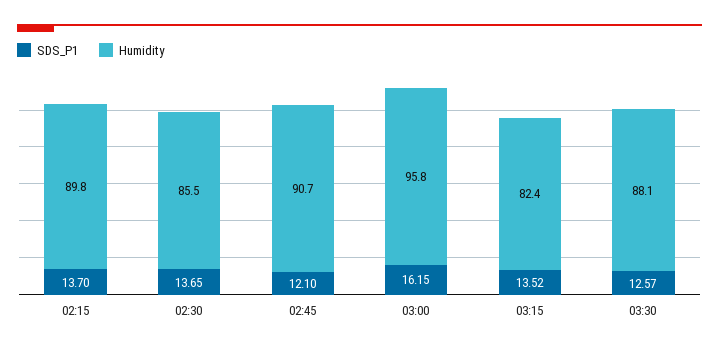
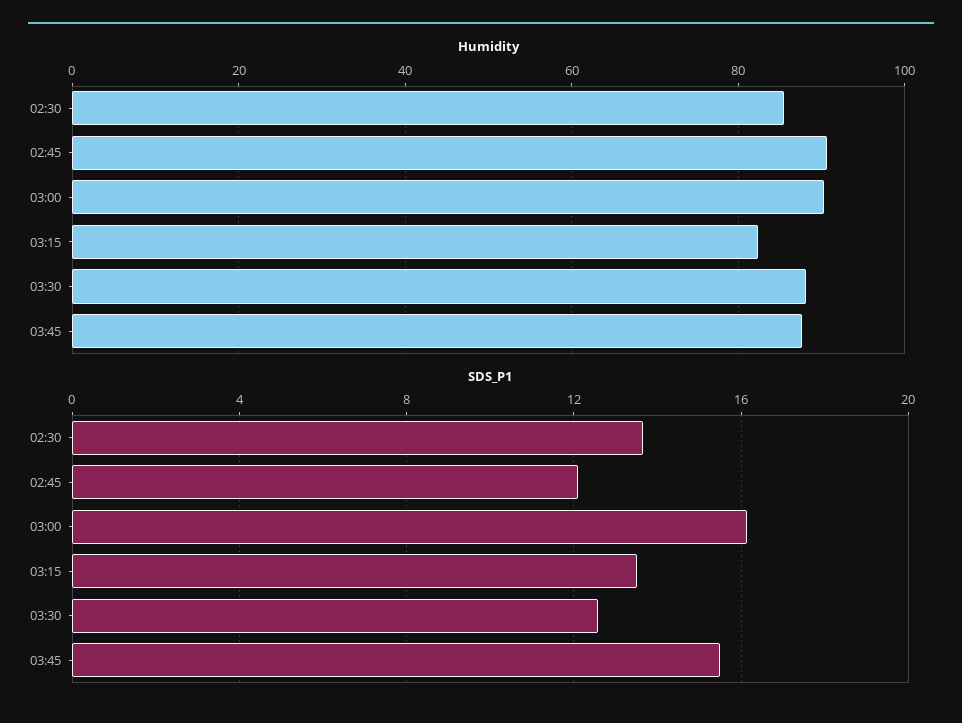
SDS_P1, 02:15: 13.7 -> none
Humidity, 02:15: 89.8 -> none
Humidity, 03:00: 95.8 -> 90
Humidity, 03:45: none -> 88
SDS_P1, 03:45: none -> 15.5

